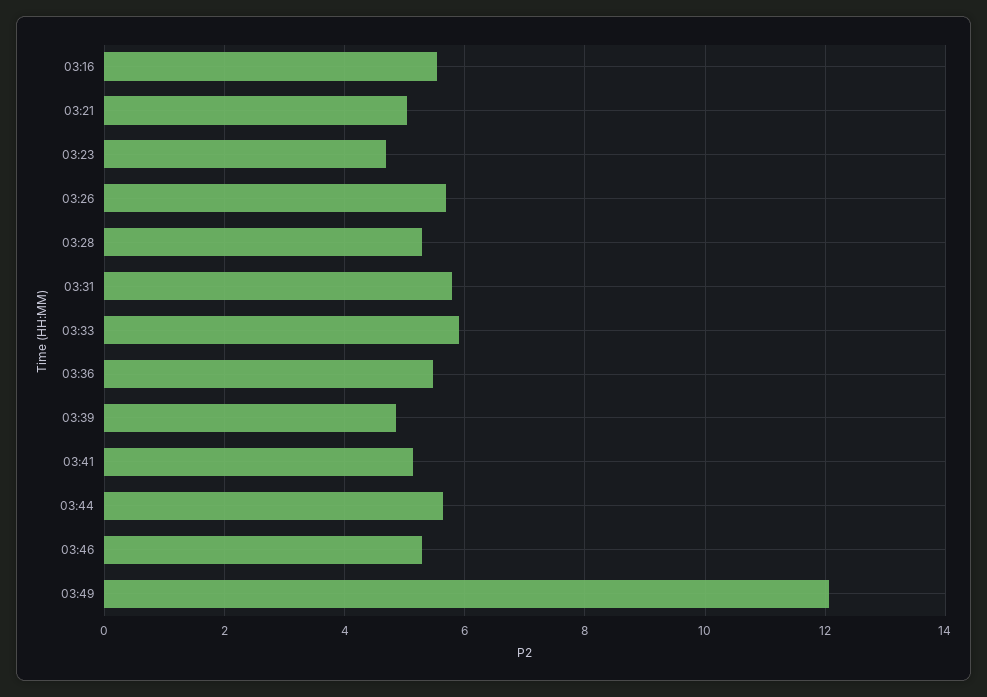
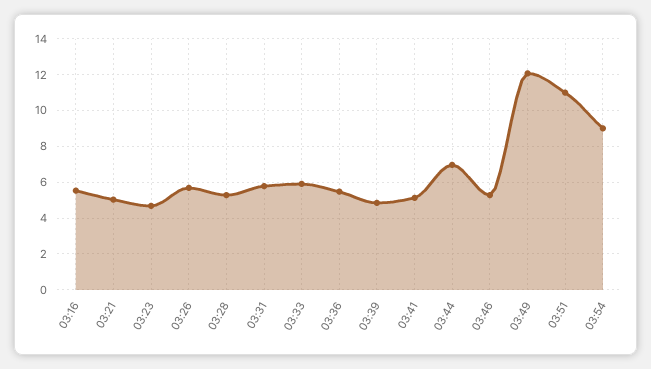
03:44: 5.6 -> 7
03:51: none -> 11
03:54: none -> 9

